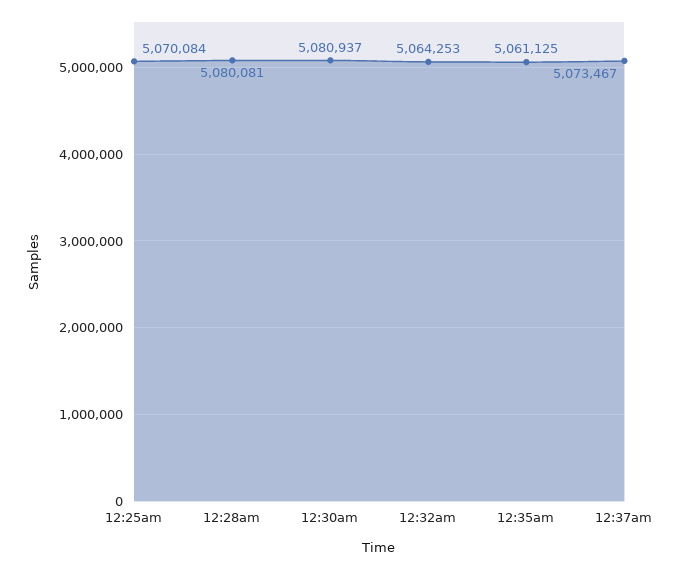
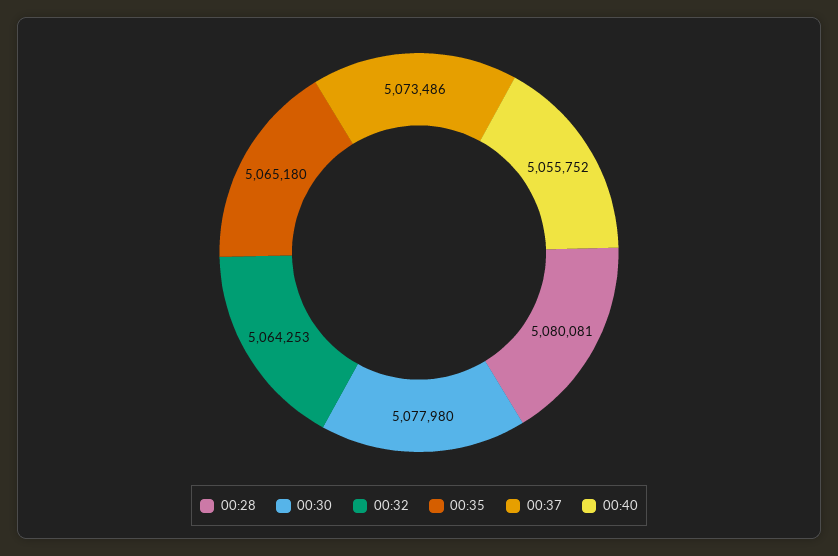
12:25am: 5070084 -> none
12:30am: 5080937 -> 5077980
12:35am: 5061125 -> 5065180
12:37am: 5073467 -> 5073486
00:40: none -> 5055752

